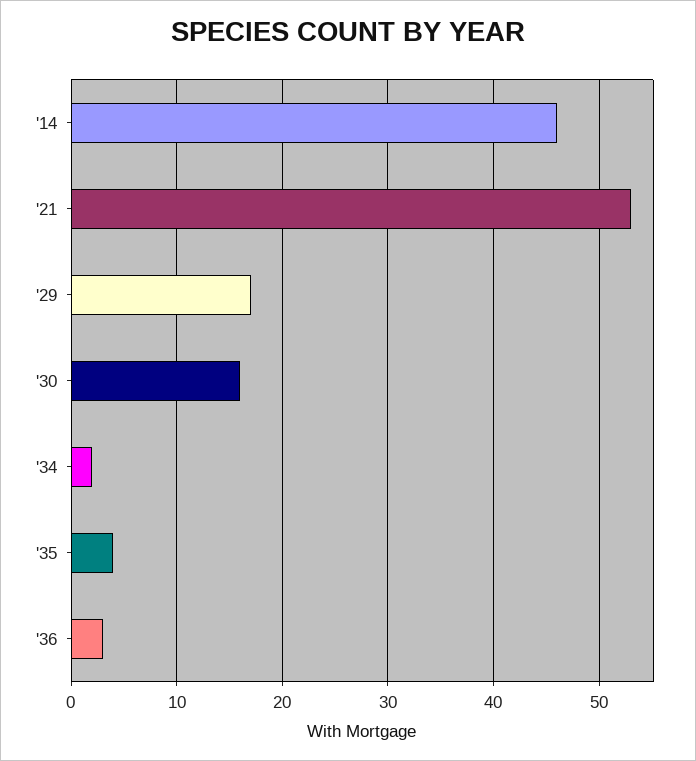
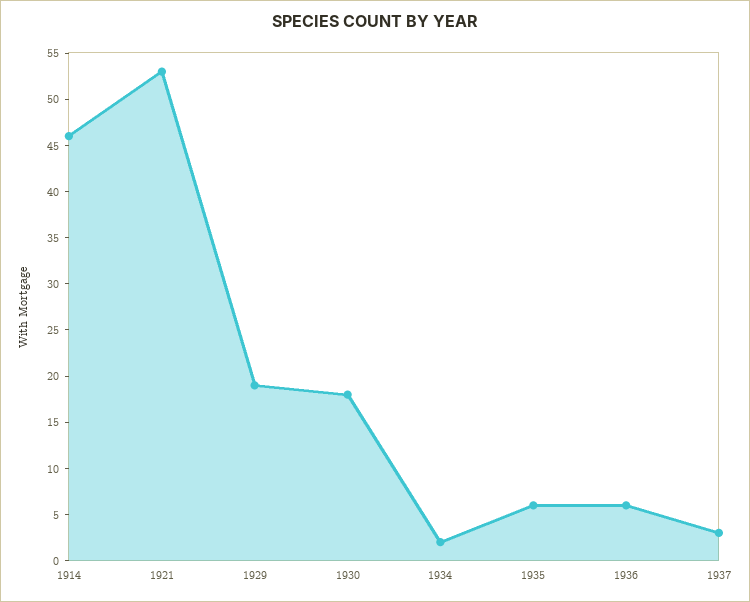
'29: 17 -> 19
'30: 16 -> 18
'35: 4 -> 6
'36: 3 -> 6
1937: none -> 3

